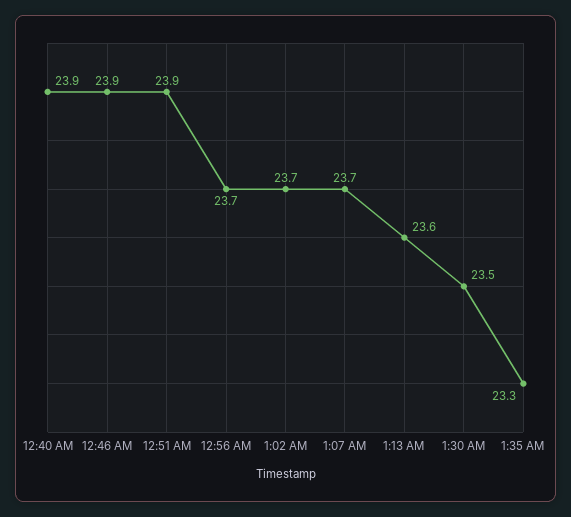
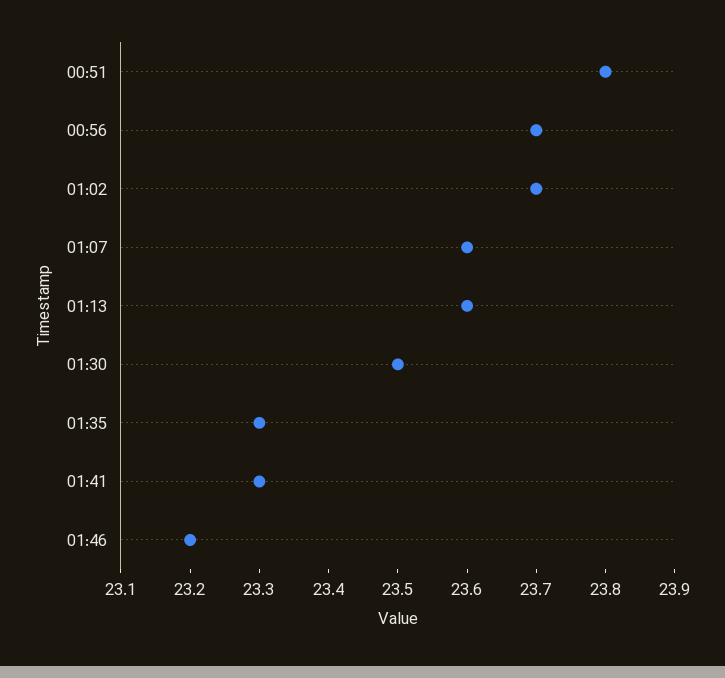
12:40 AM: 23.9 -> none
12:46 AM: 23.9 -> none
12:51 AM: 23.9 -> 23.8
1:07 AM: 23.7 -> 23.6
01:41: none -> 23.3
01:46: none -> 23.2

